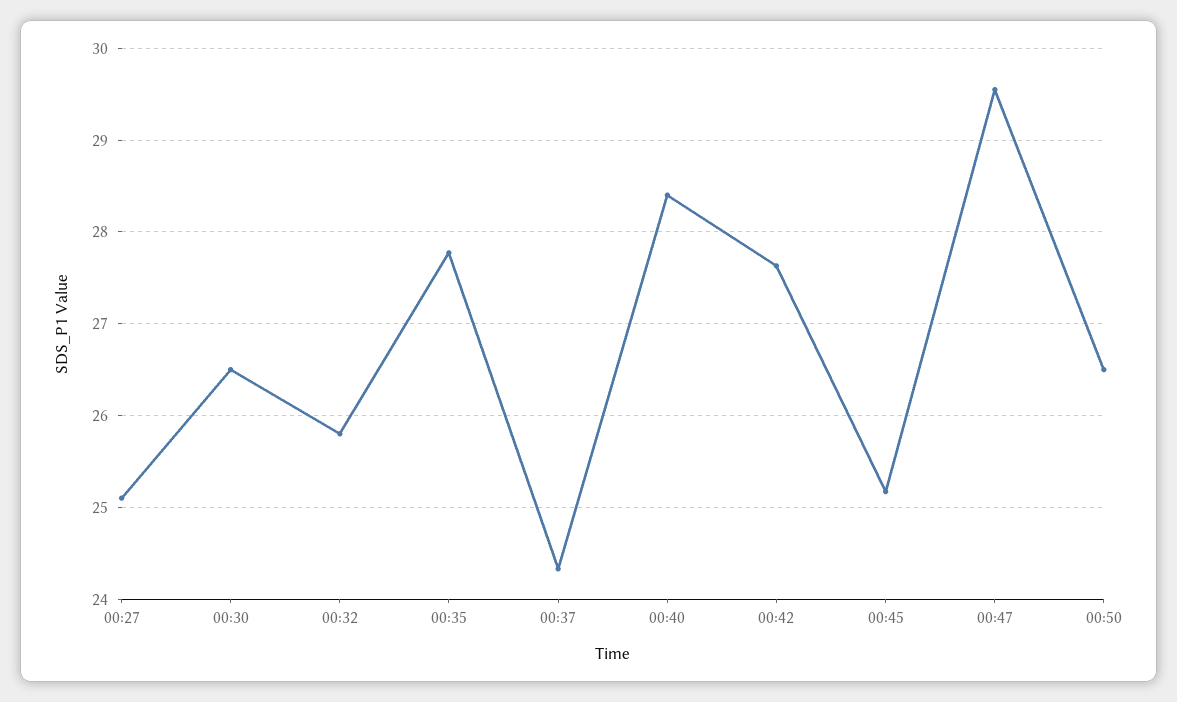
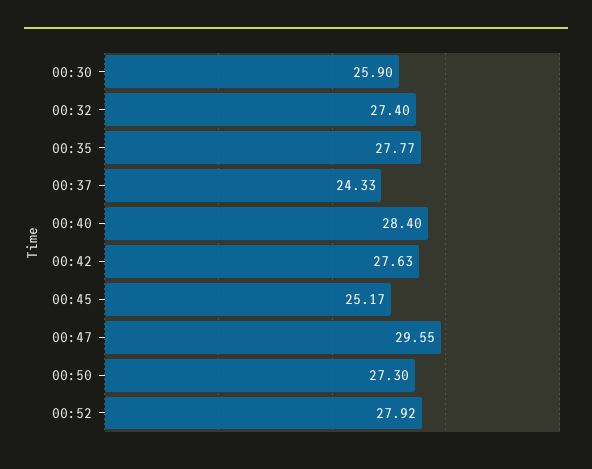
00:27: 25.1 -> none
00:30: 26.5 -> 25.9
00:32: 25.8 -> 27.4
00:50: 26.5 -> 27.3
00:52: none -> 27.92

